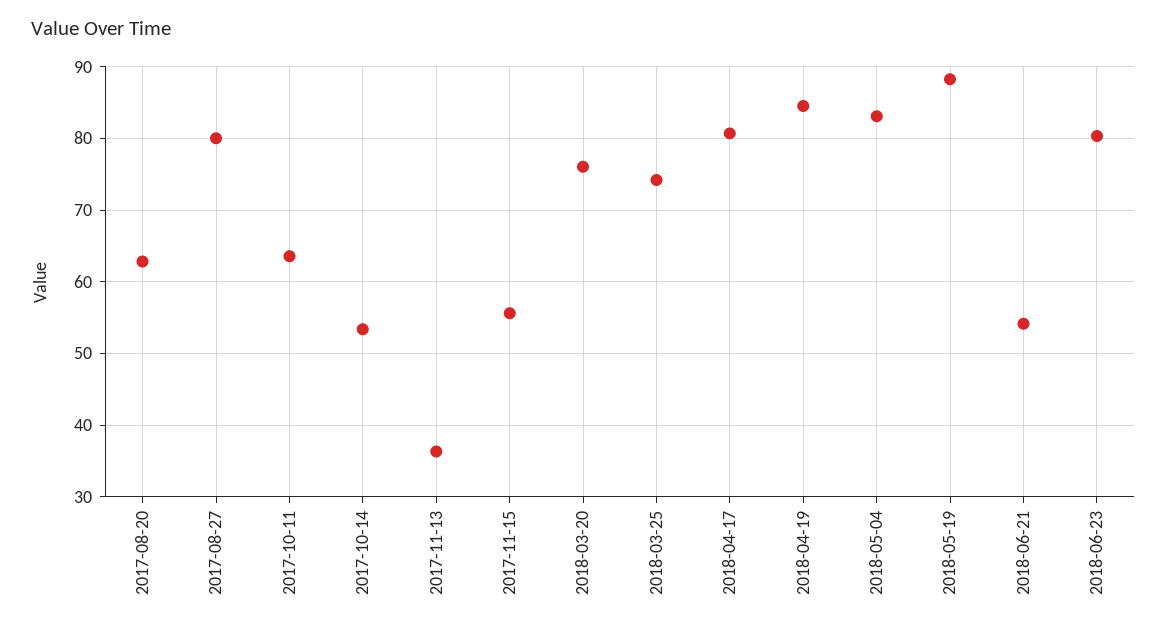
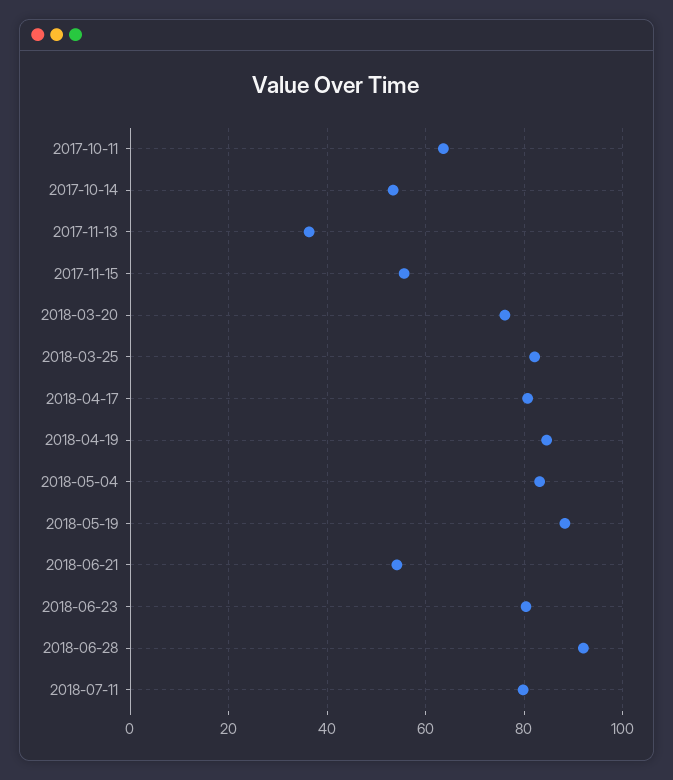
2017-08-20: 63 -> none
2017-08-27: 80 -> none
2018-03-25: 74 -> 82
2018-06-28: none -> 92
2018-07-11: none -> 80

